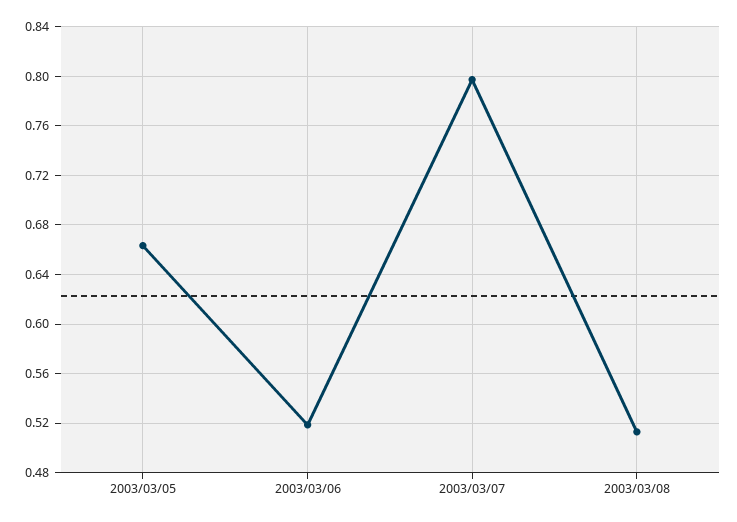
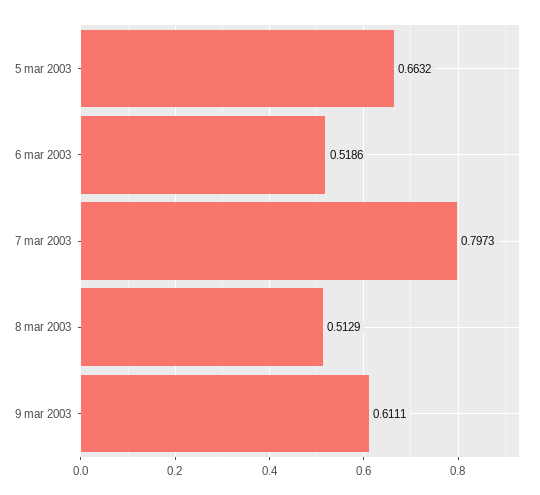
9 mar 2003: none -> 0.6111

